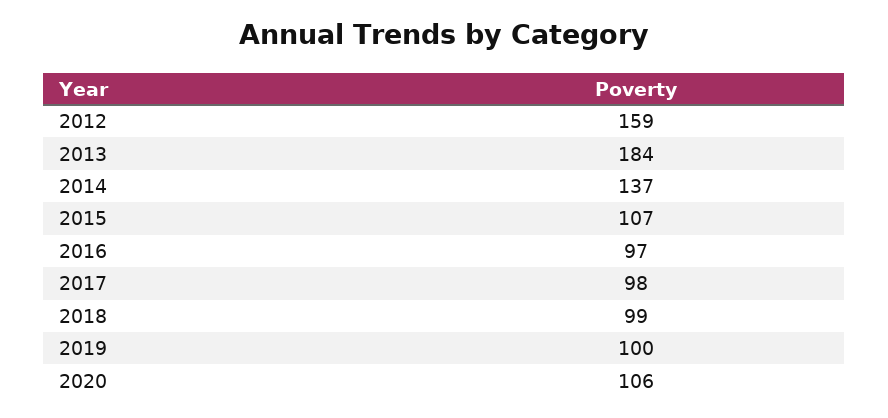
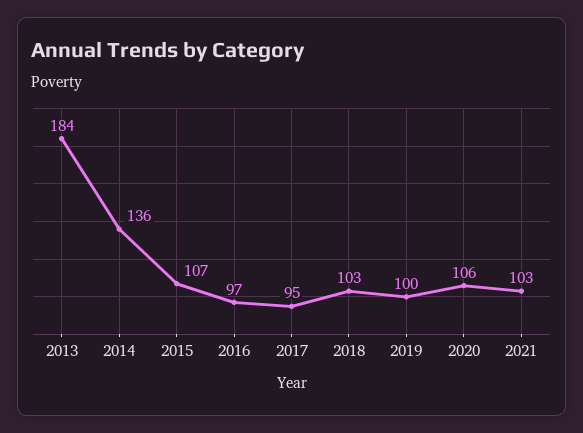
2012: 159 -> none
2014: 137 -> 136
2017: 98 -> 95
2018: 99 -> 103
2021: none -> 103

